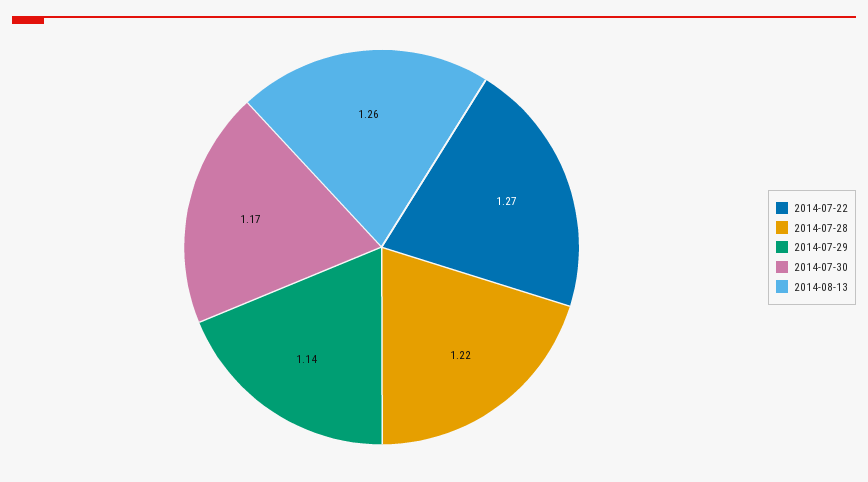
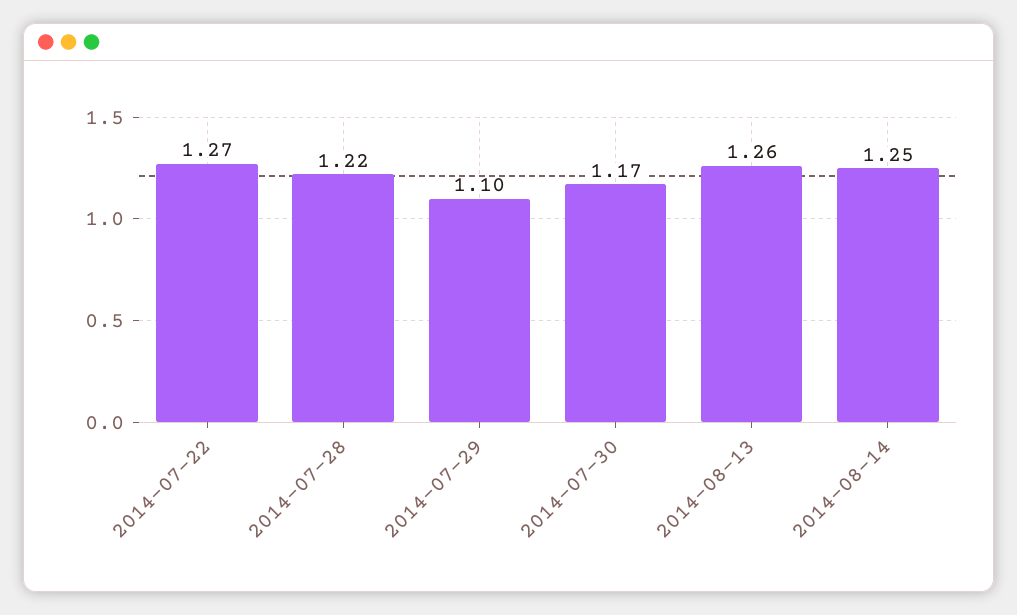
2014-07-29: 1.14 -> 1.1
2014-08-14: none -> 1.25

